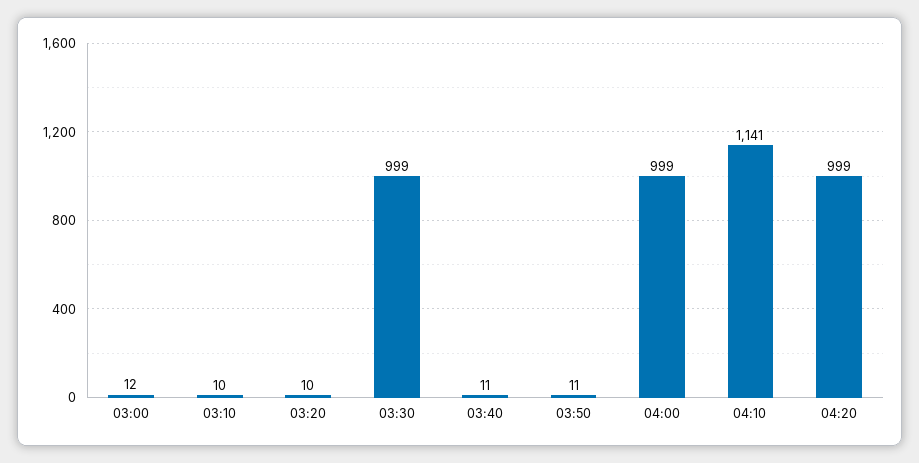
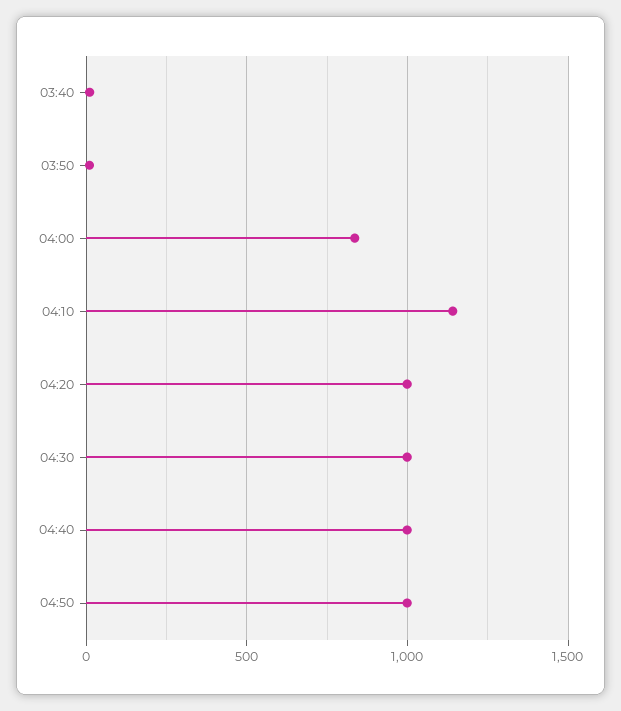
03:00: 12 -> none
03:10: 10 -> none
03:20: 10 -> none
03:30: 999 -> none
04:00: 999 -> 850
04:30: none -> 1000
04:40: none -> 1000
04:50: none -> 1000

